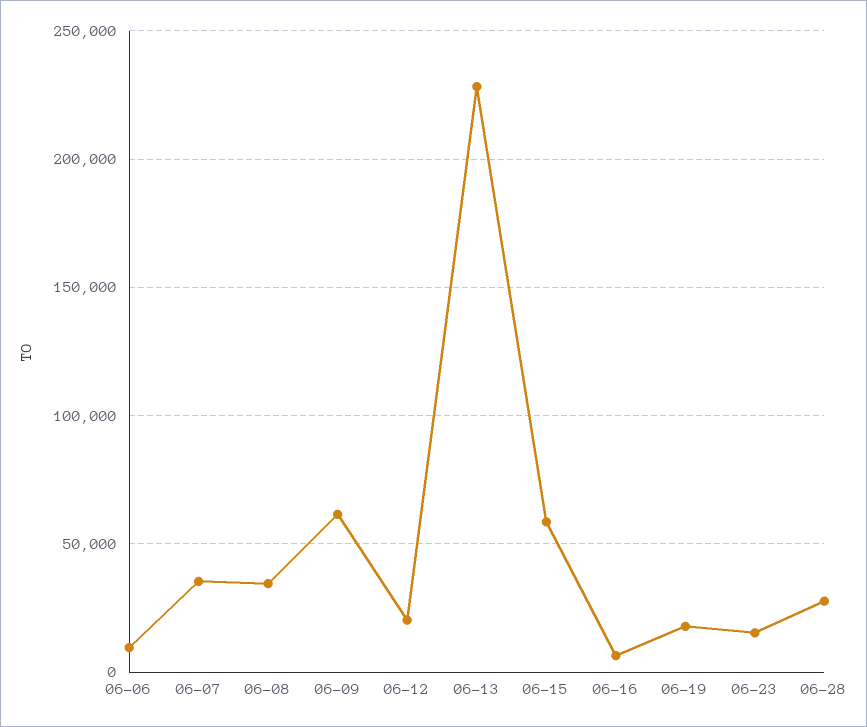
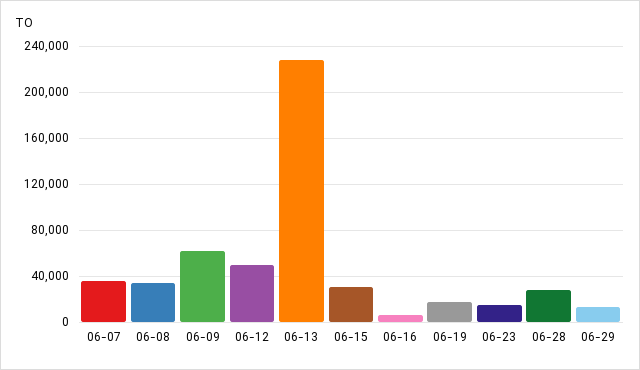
06-06: 10000 -> none
06-12: 20000 -> 50000
06-15: 60000 -> 30000
06-29: none -> 10000

